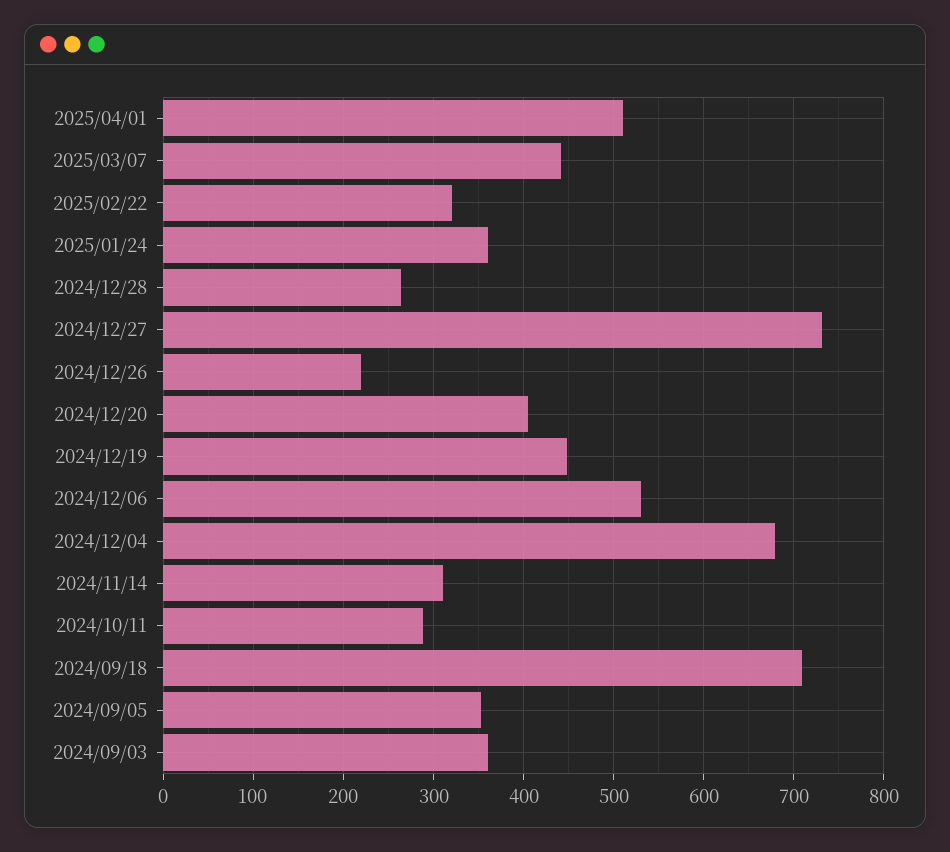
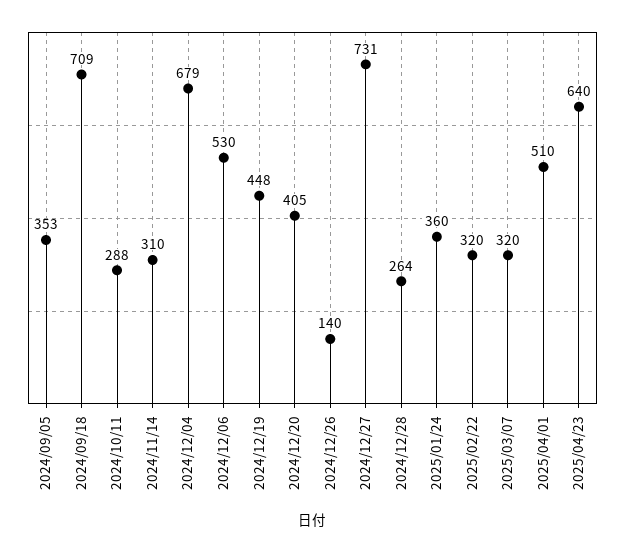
2025/03/07: 440 -> 320
2024/12/26: 220 -> 140
2024/09/03: 360 -> none
2025/04/23: none -> 640

